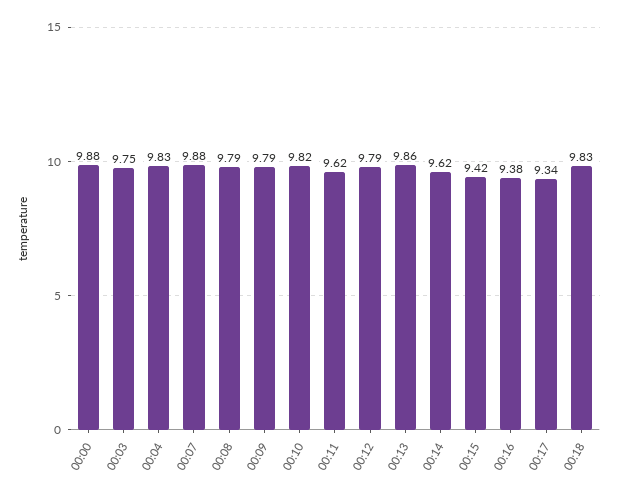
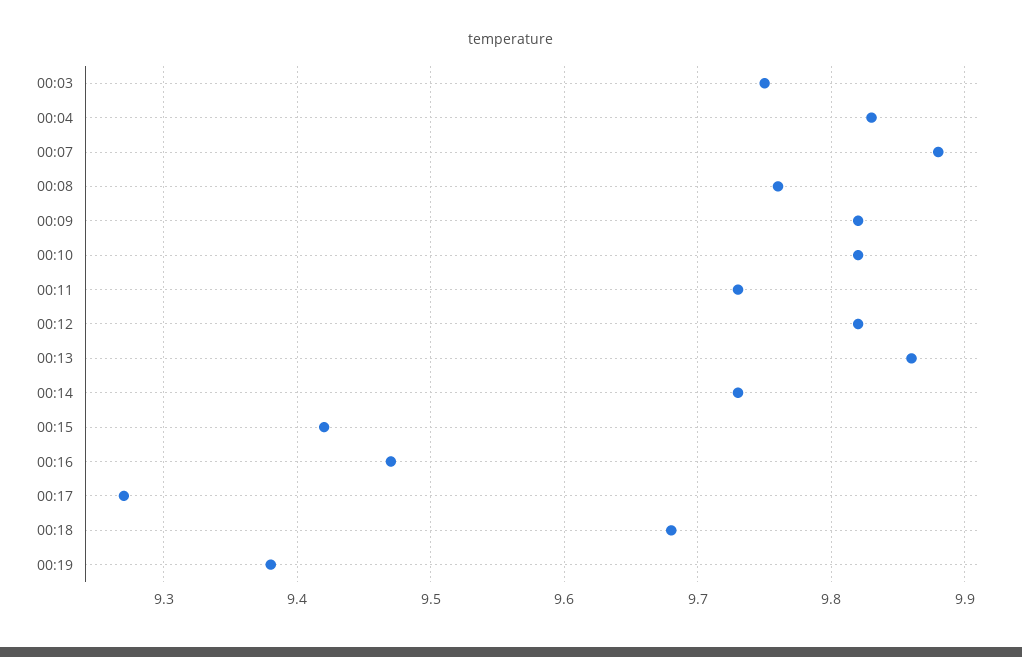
00:00: 9.88 -> none
00:08: 9.79 -> 9.76
00:09: 9.79 -> 9.82
00:11: 9.62 -> 9.73
00:12: 9.79 -> 9.82
00:14: 9.62 -> 9.73
00:16: 9.38 -> 9.47
00:17: 9.34 -> 9.27
00:18: 9.83 -> 9.68
00:19: none -> 9.38

